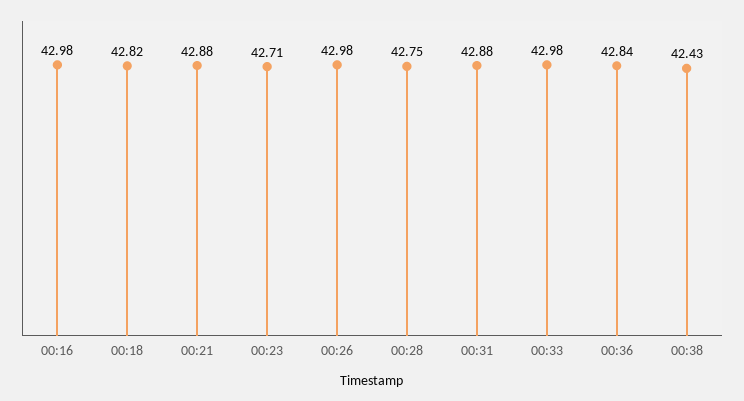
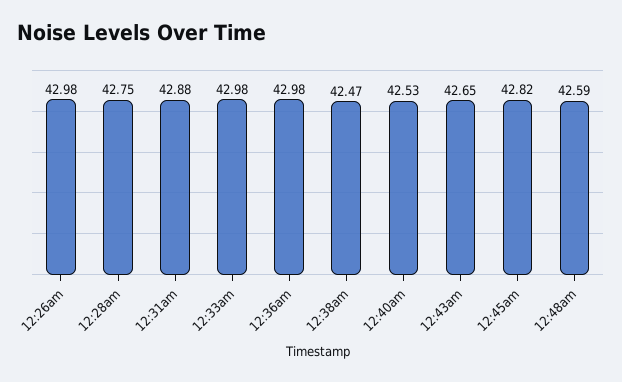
00:16: 42.98 -> none
00:18: 42.82 -> none
00:21: 42.88 -> none
00:23: 42.71 -> none
00:36: 42.84 -> 42.98
00:38: 42.43 -> 42.47
12:40am: none -> 42.53
12:43am: none -> 42.65
12:45am: none -> 42.82
12:48am: none -> 42.59

